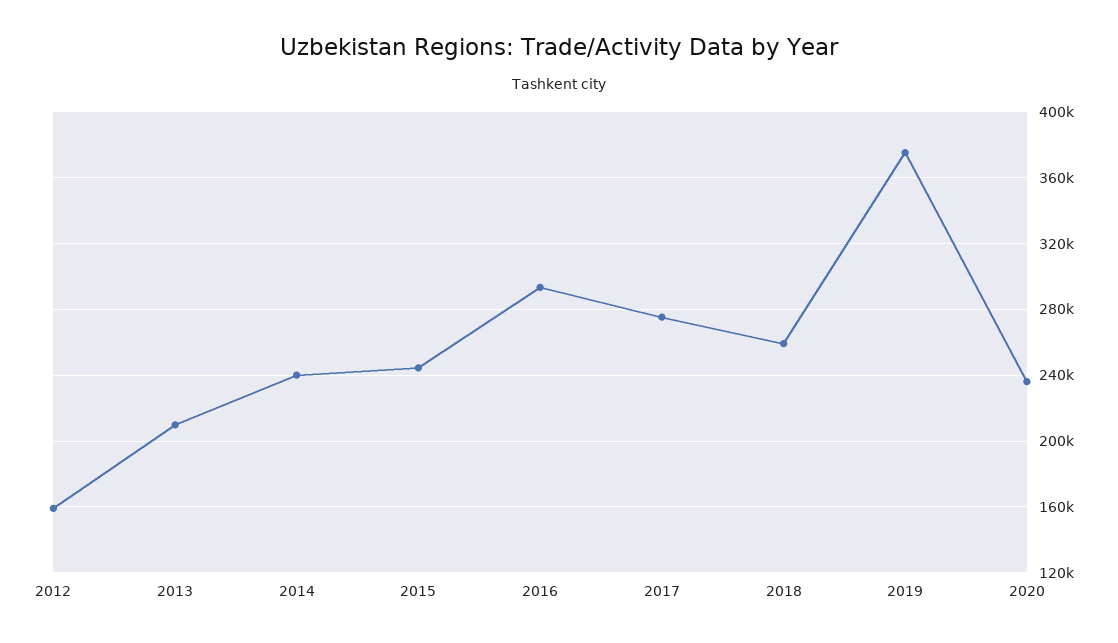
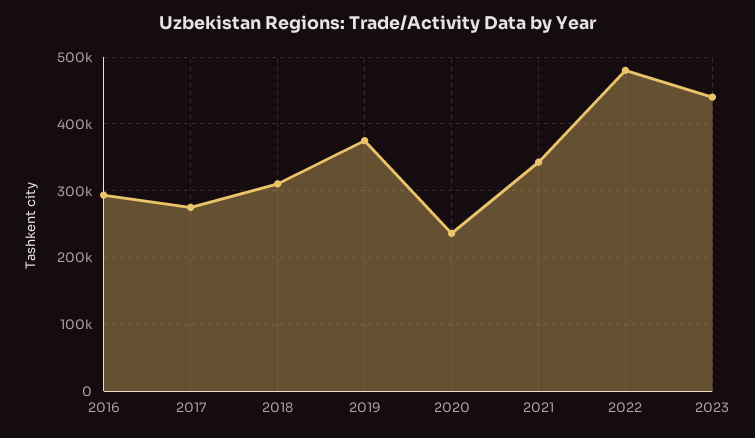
2012: 160000 -> none
2013: 210000 -> none
2014: 240000 -> none
2015: 245000 -> none
2018: 260000 -> 310000
2021: none -> 340000
2022: none -> 480000
2023: none -> 440000

